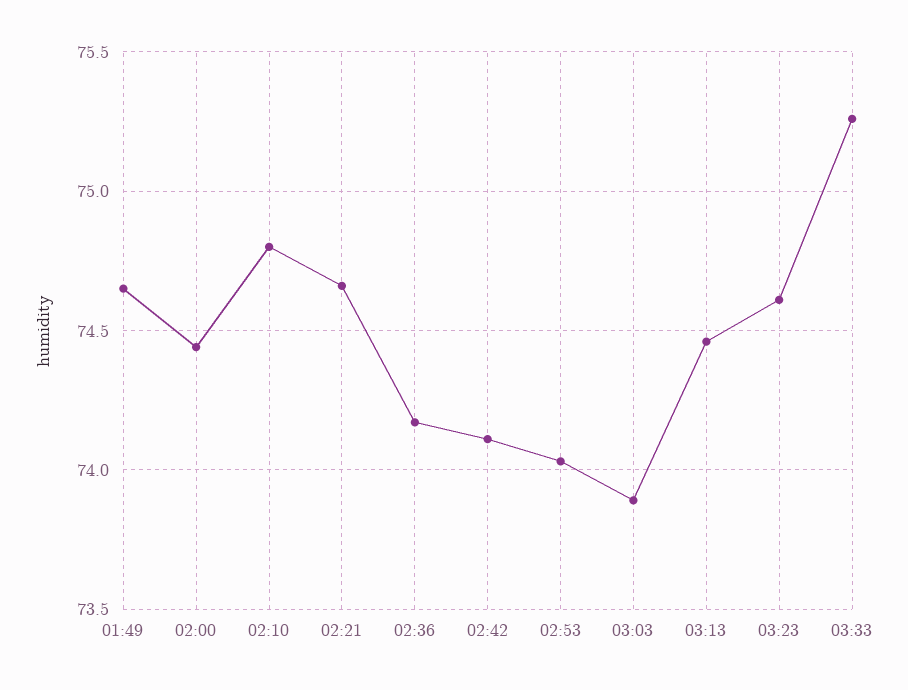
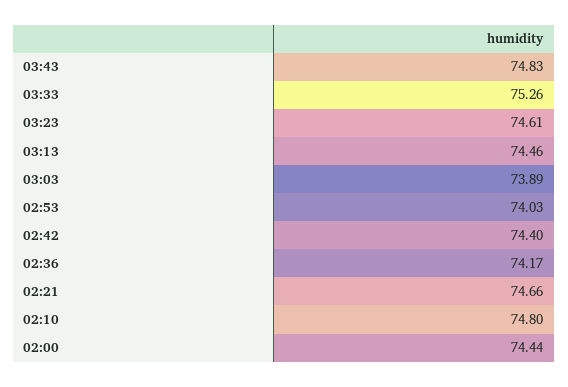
01:49: 74.65 -> none
02:42: 74.1 -> 74.4
03:43: none -> 74.83

